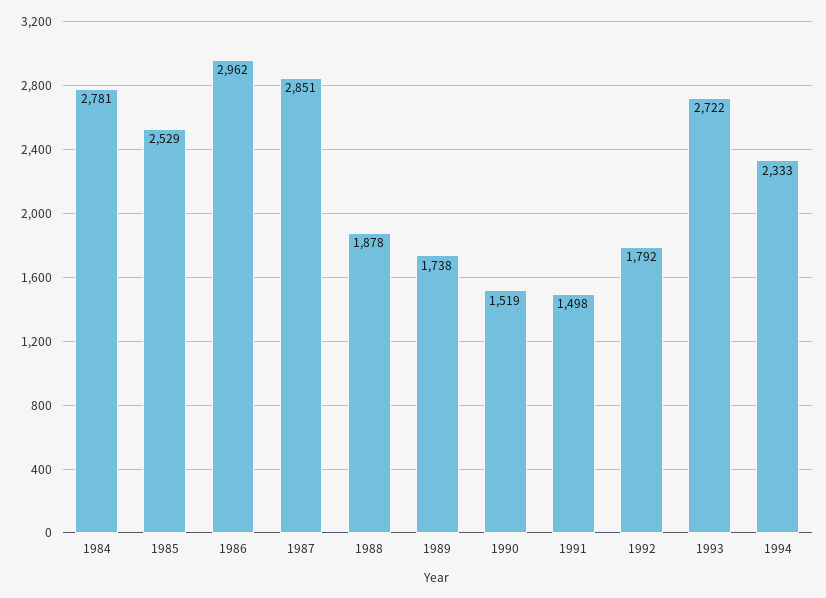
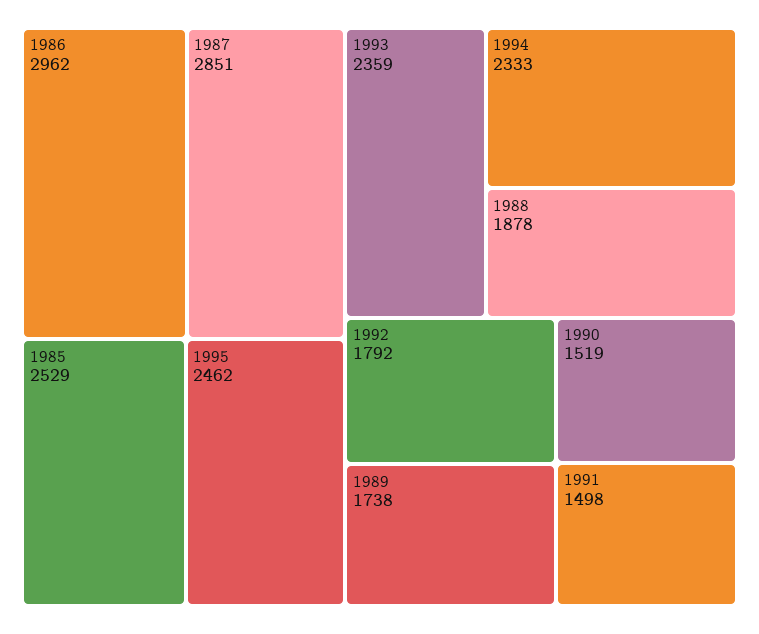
1984: 2781 -> none
1993: 2722 -> 2359
1995: none -> 2462

